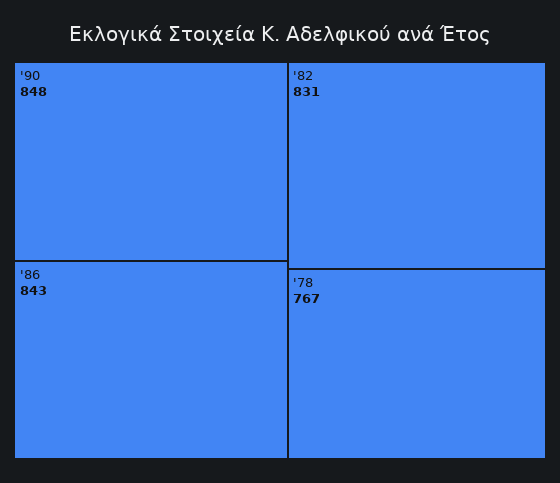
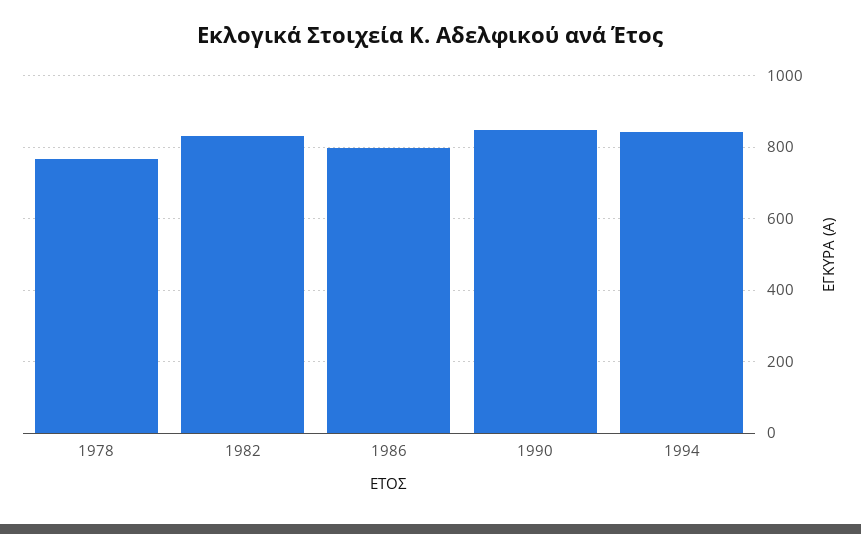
'86: 843 -> 800
1994: none -> 840

